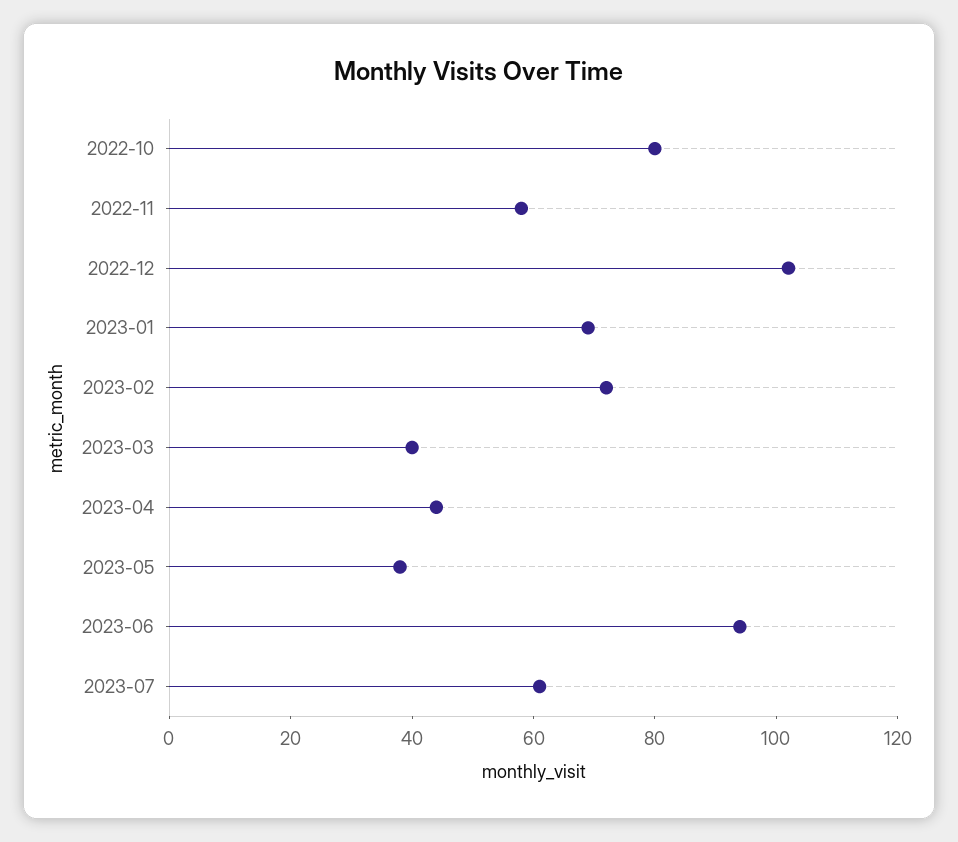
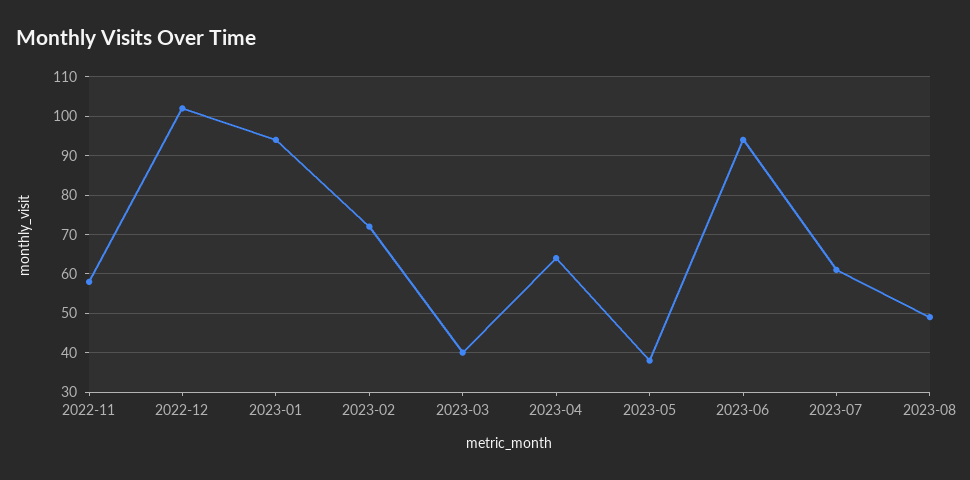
2022-10: 80 -> none
2023-01: 70 -> 95
2023-04: 45 -> 65
2023-08: none -> 50

